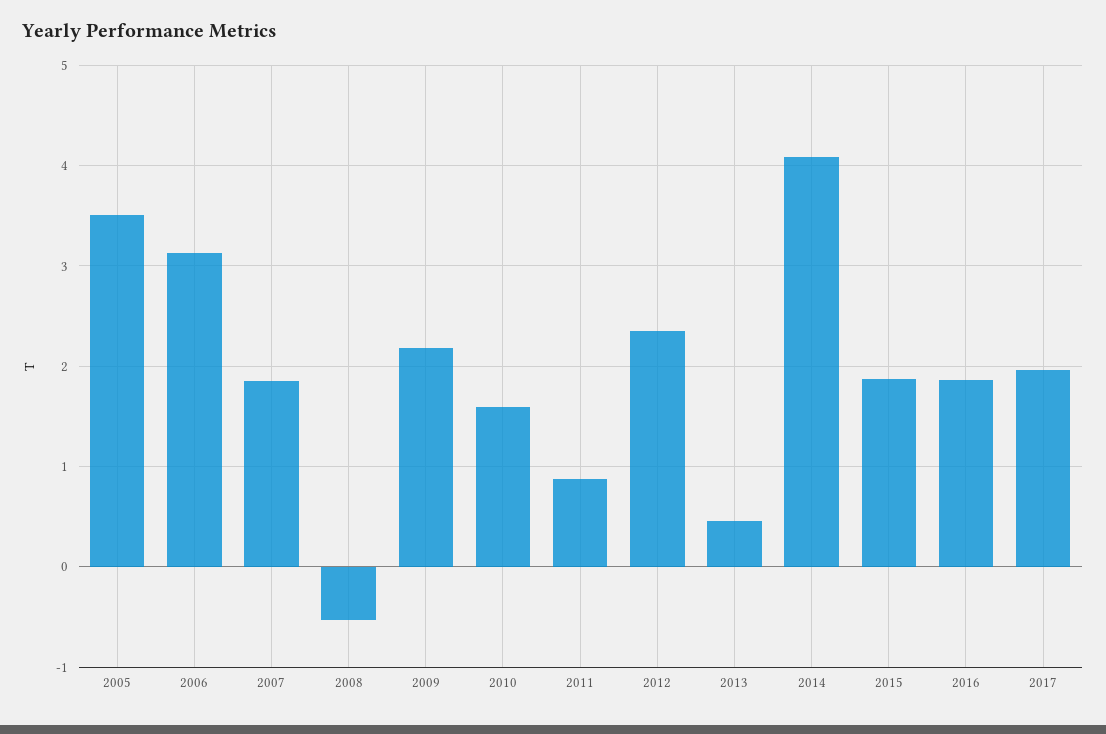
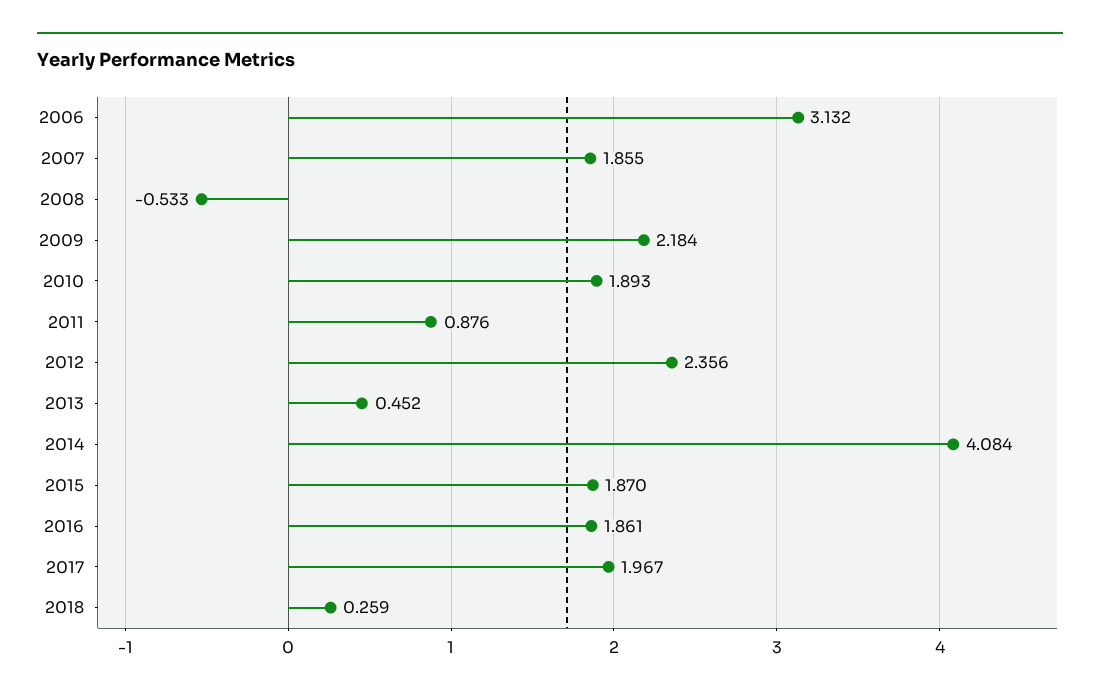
2005: 3.5 -> none
2010: 1.6 -> 1.893
2018: none -> 0.259

